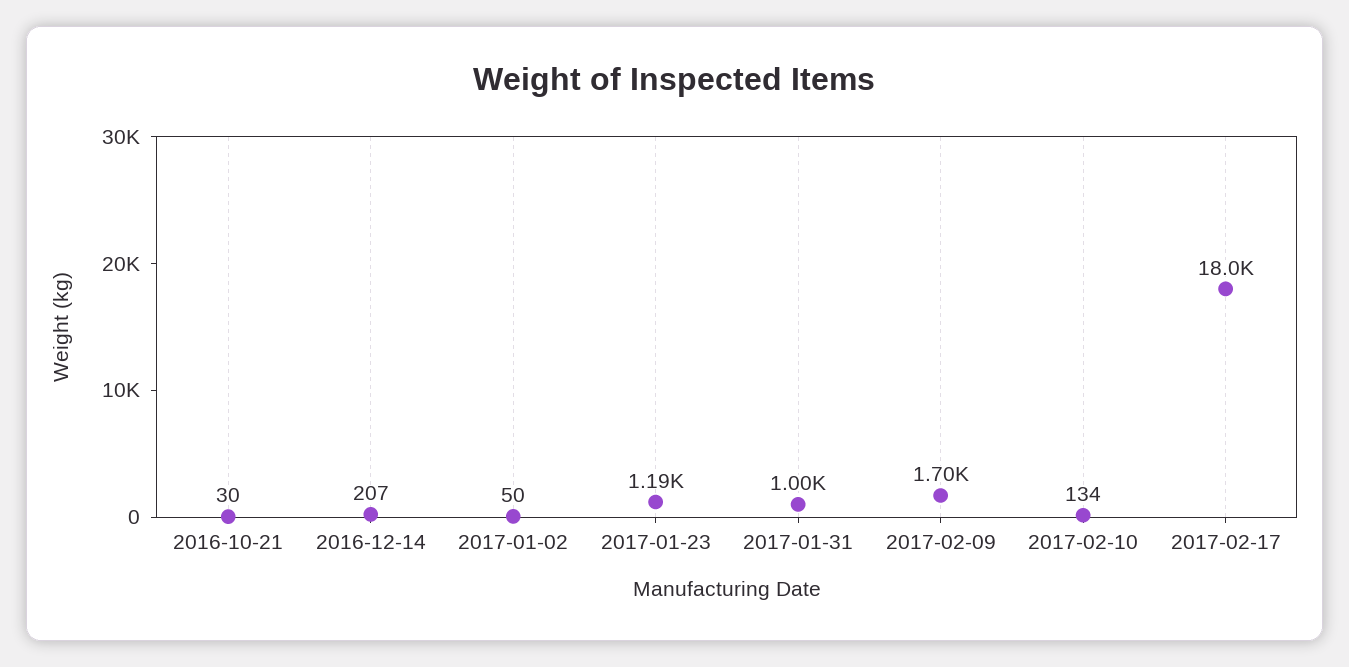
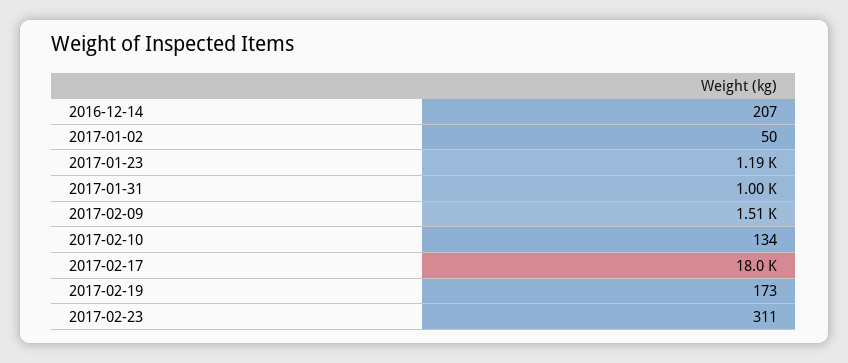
2016-10-21: 30 -> none
2017-02-09: 1700 -> 1510
2017-02-19: none -> 173
2017-02-23: none -> 311

